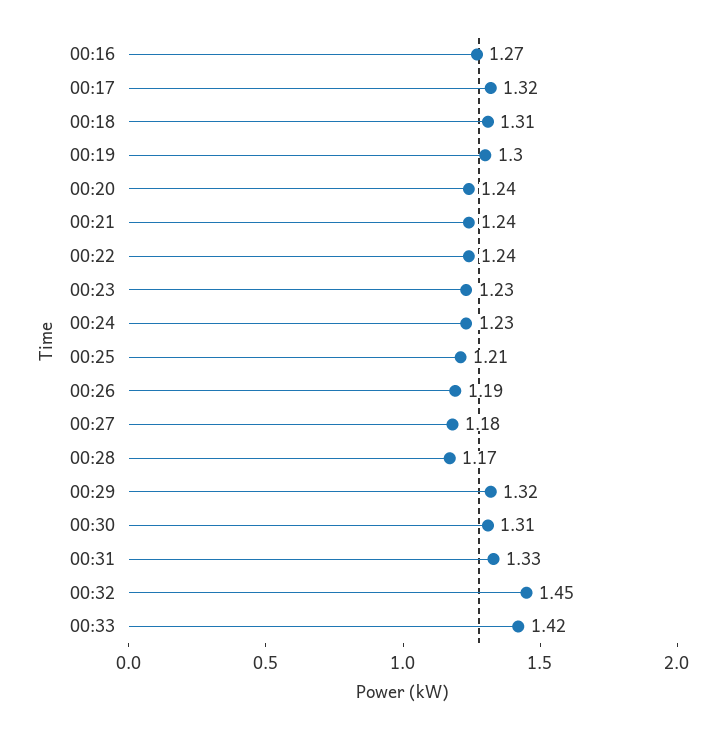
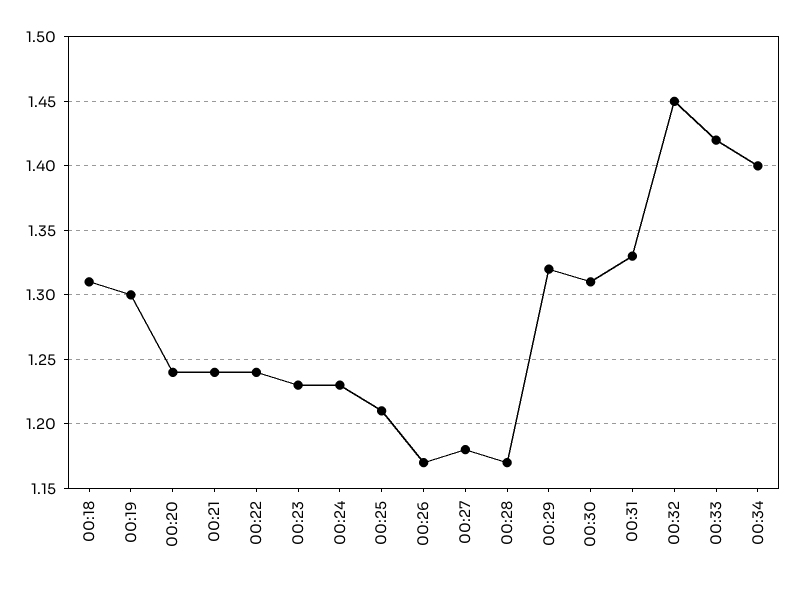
00:16: 1.27 -> none
00:17: 1.32 -> none
00:26: 1.19 -> 1.17
00:34: none -> 1.4

